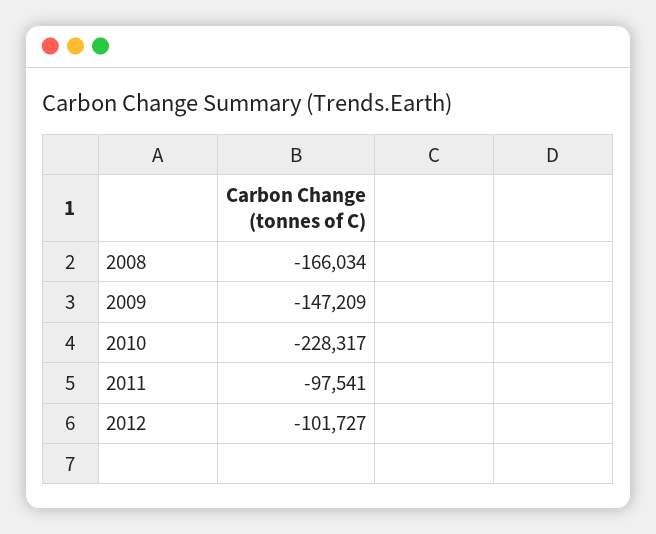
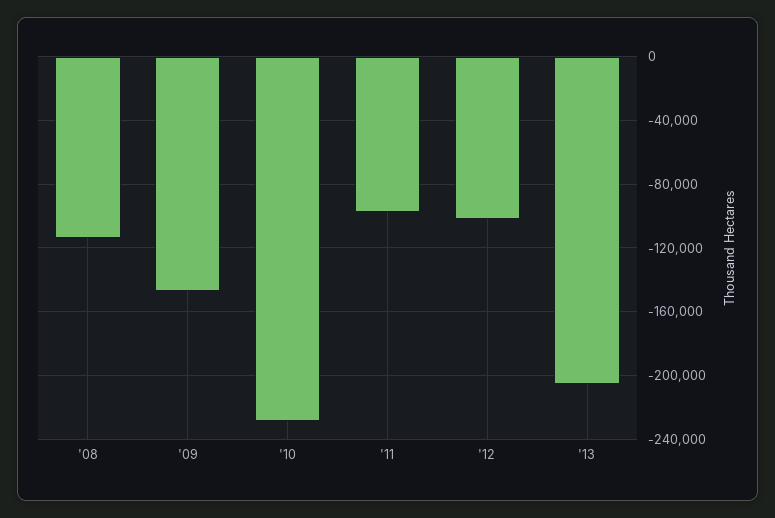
2008: -166034 -> -115000
'13: none -> -205000

